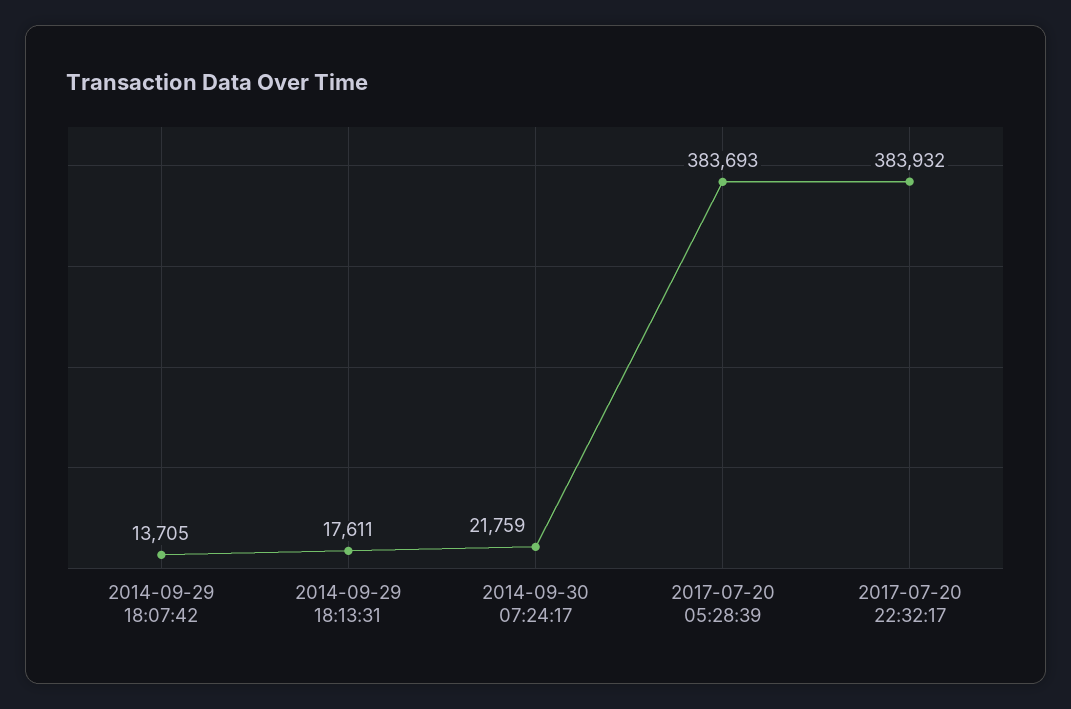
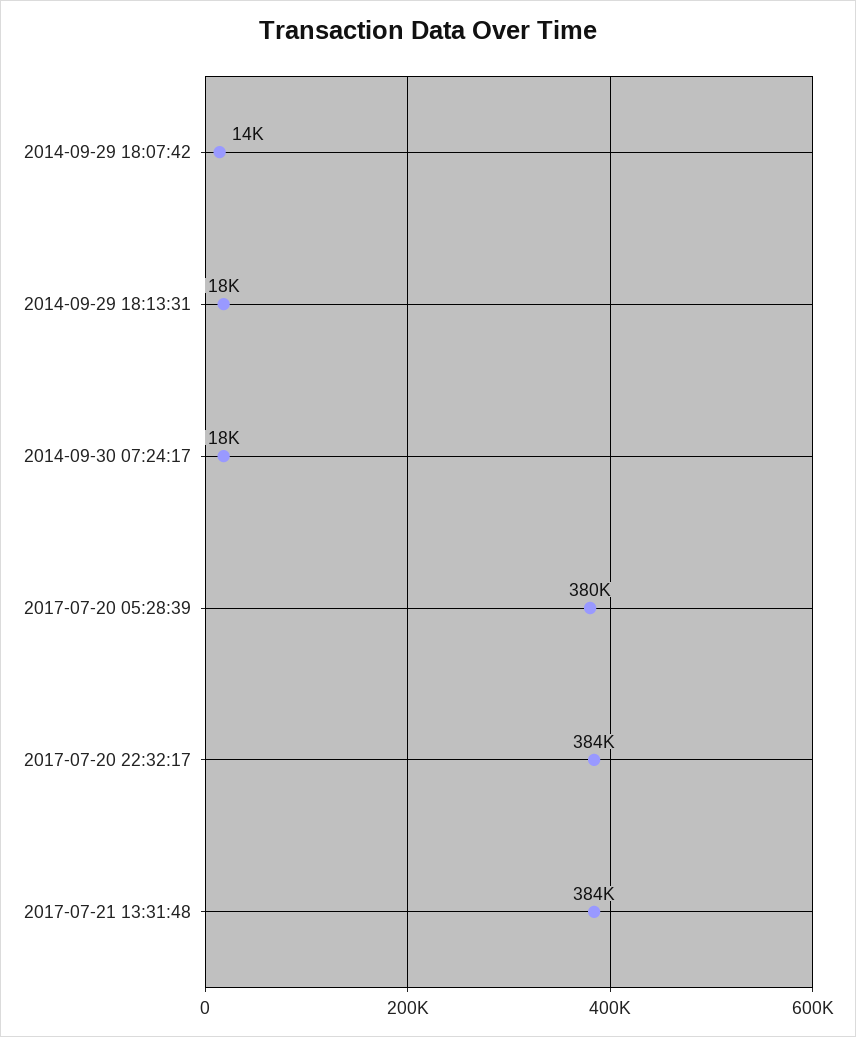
2014-09-30 07:24:17: 21759 -> 18000
2017-07-20 05:28:39: 383693 -> 380000
2017-07-21 13:31:48: none -> 384000

